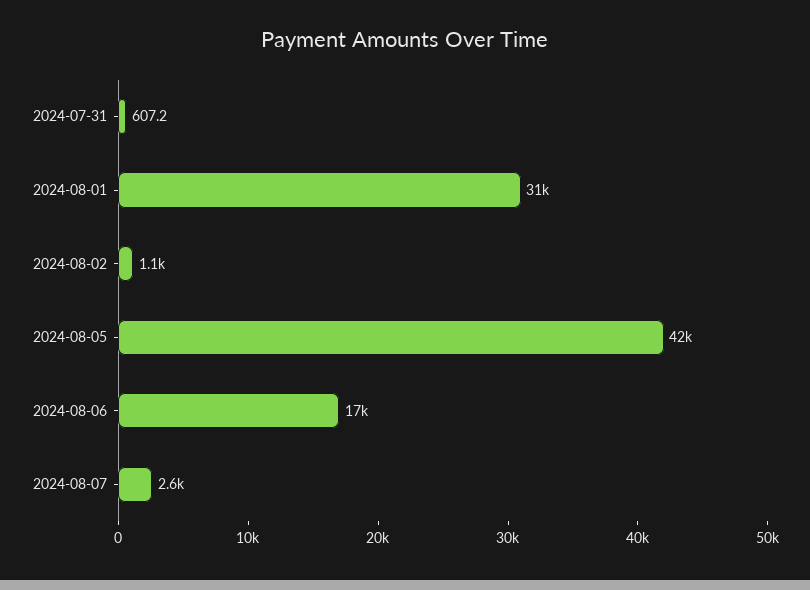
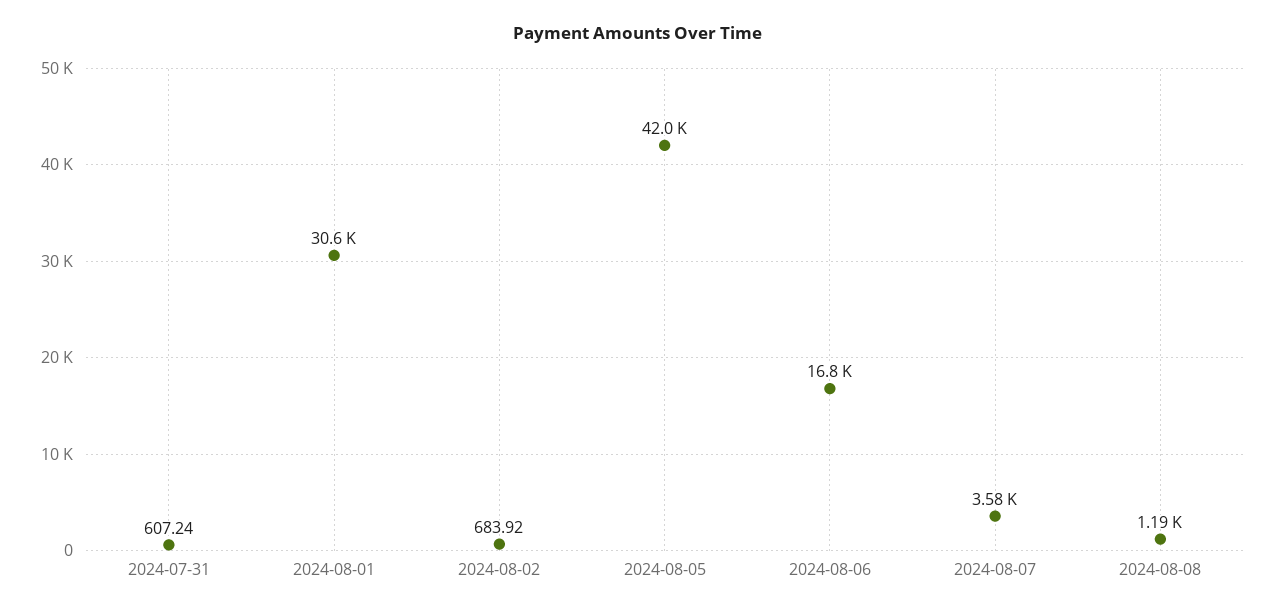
2024-08-02: 1100 -> 683.92
2024-08-07: 2600 -> 3580
2024-08-08: none -> 1190

